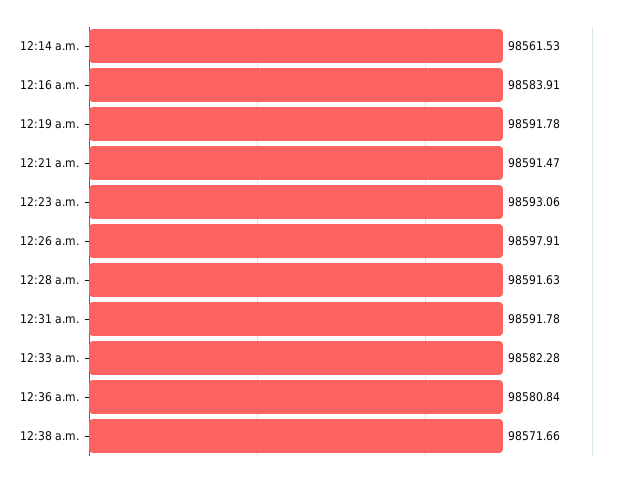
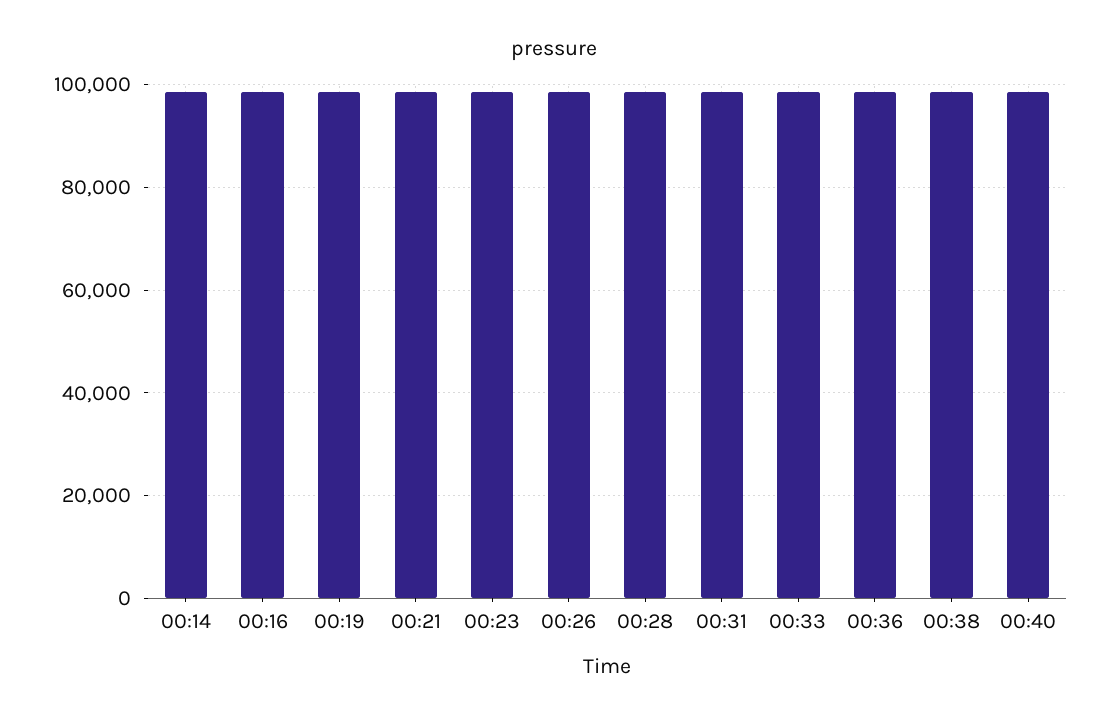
00:40: none -> 98000

